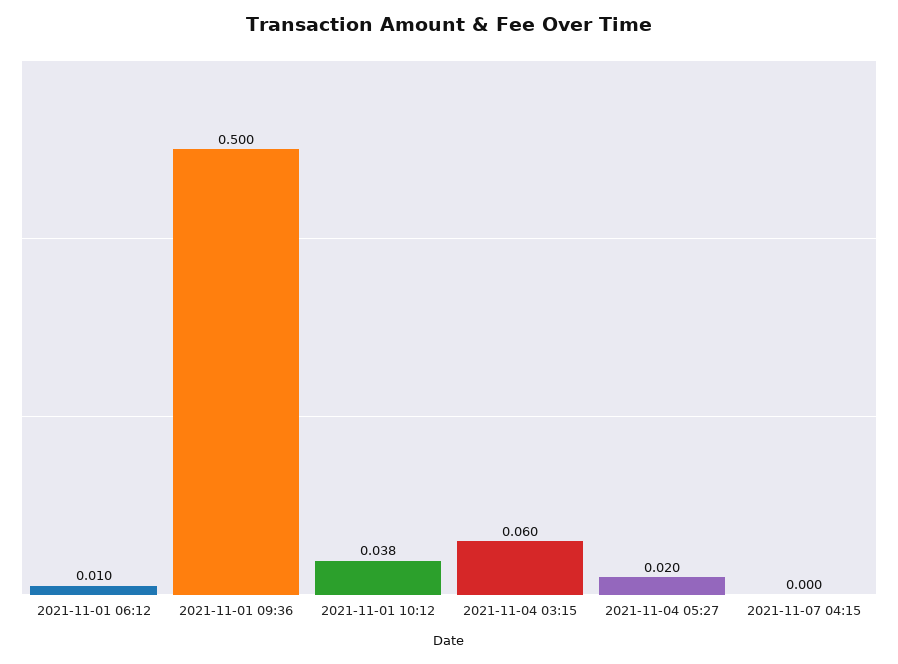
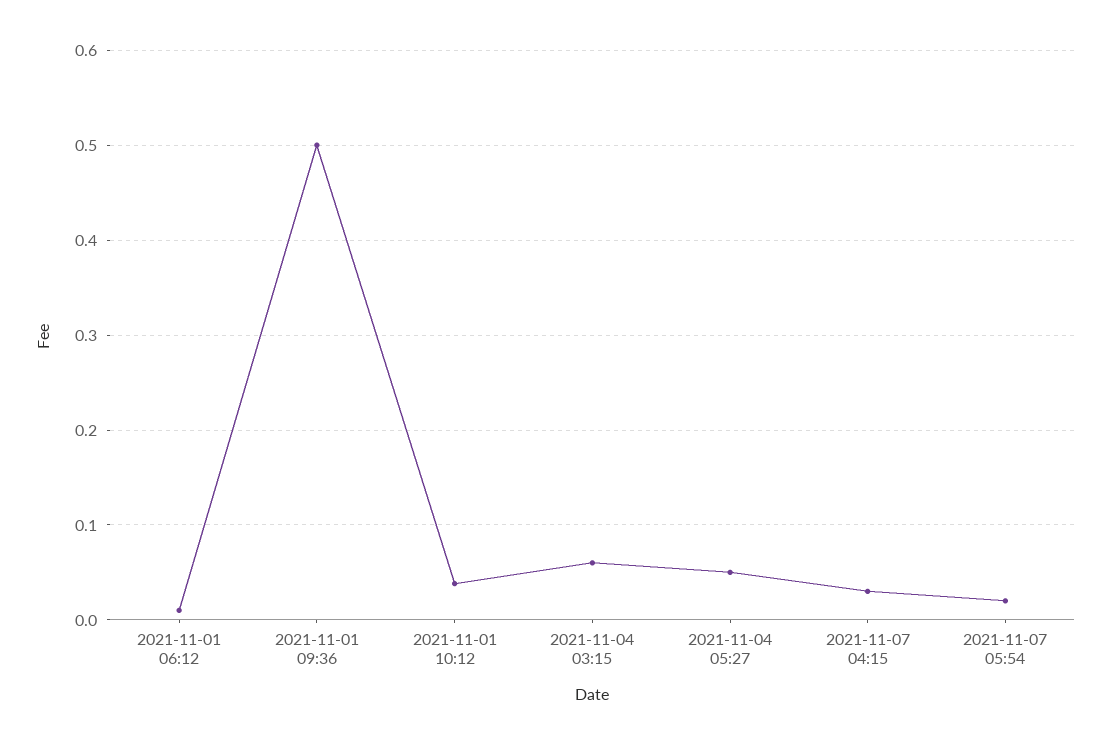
2021-11-04 05:27: 0.02 -> 0.05
2021-11-07 04:15: 0 -> 0.03
2021-11-07 05:54: none -> 0.02

